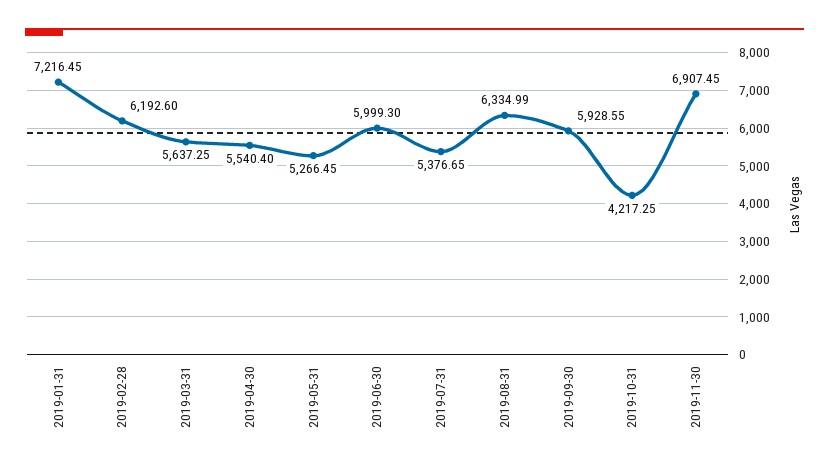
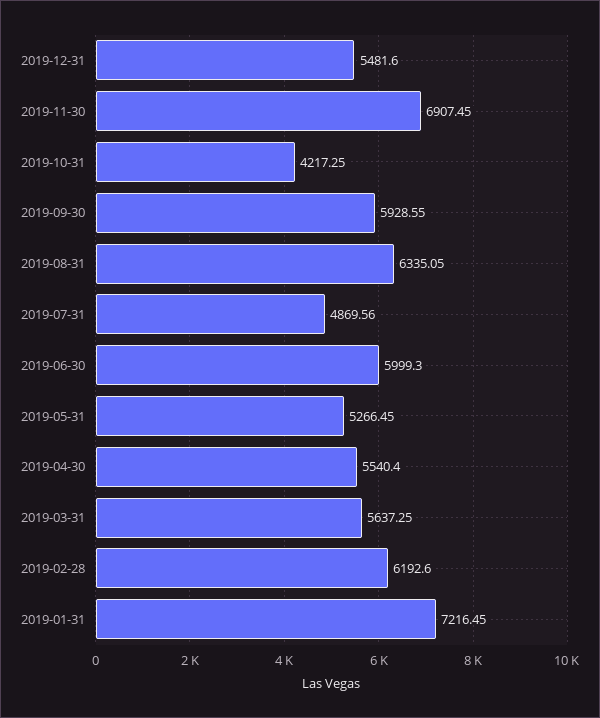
2019-07-31: 5376.65 -> 4869.56
2019-08-31: 6334.99 -> 6335.05
2019-12-31: none -> 5481.6

